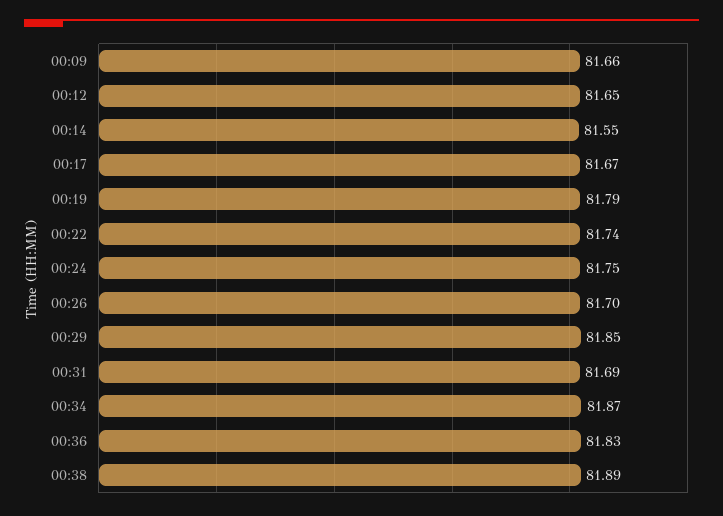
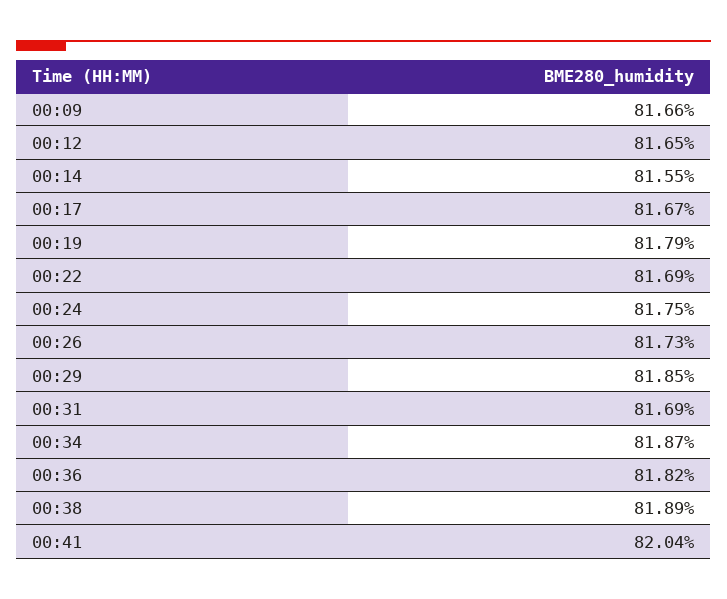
00:22: 81.74 -> 81.69
00:26: 81.7 -> 81.73
00:36: 81.83 -> 81.82
00:41: none -> 82.04

